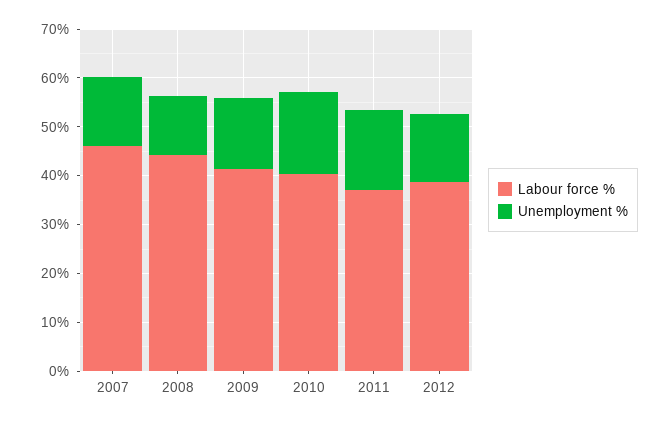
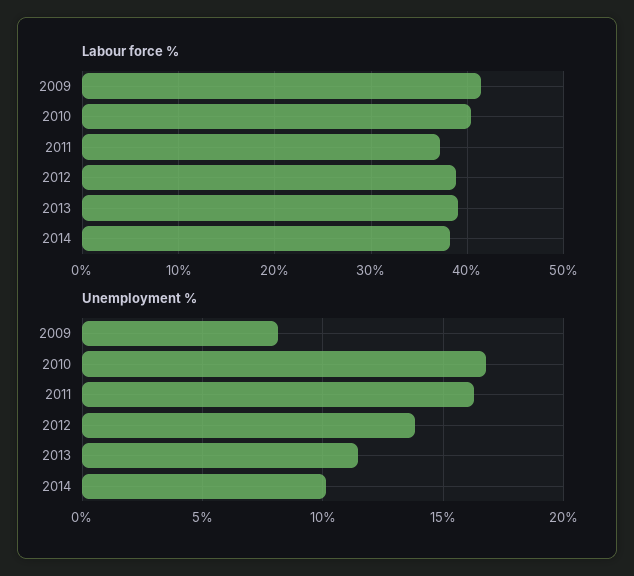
Labour force %, 2007: 46 -> none
Unemployment %, 2007: 14 -> none
Labour force %, 2008: 44 -> none
Unemployment %, 2008: 12 -> none
Unemployment %, 2009: 14 -> 8
Labour force %, 2013: none -> 39
Labour force %, 2014: none -> 38
Unemployment %, 2013: none -> 11.5
Unemployment %, 2014: none -> 10

